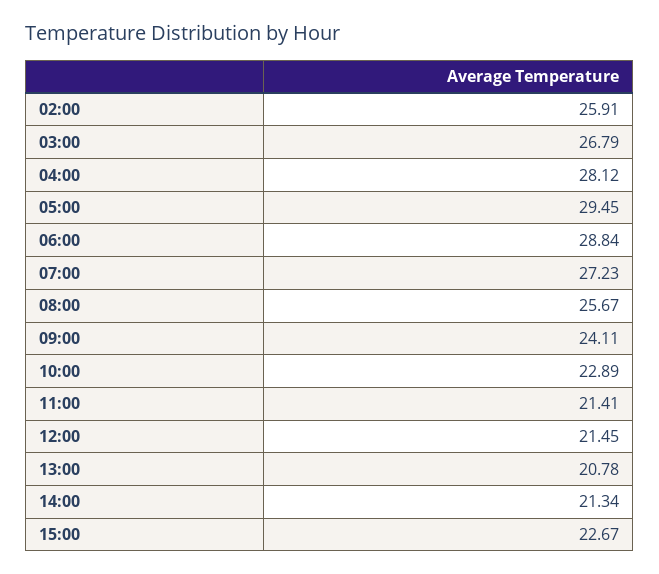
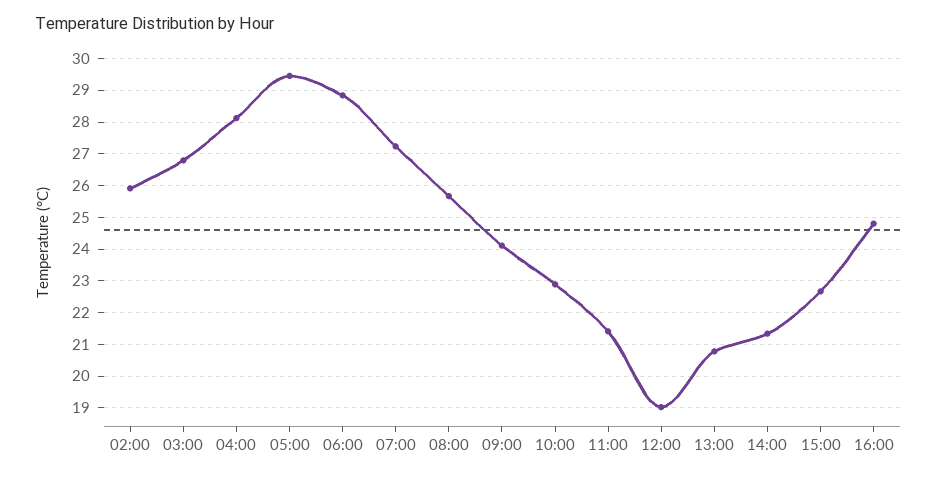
12:00: 21.45 -> 19
16:00: none -> 24.8

